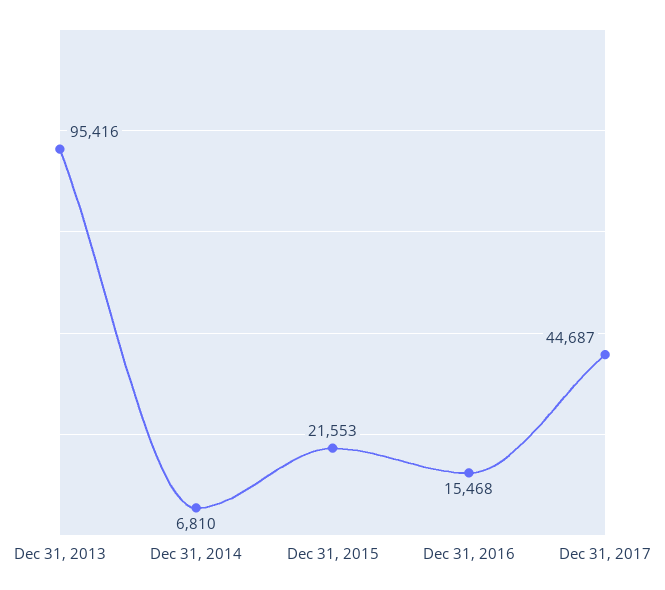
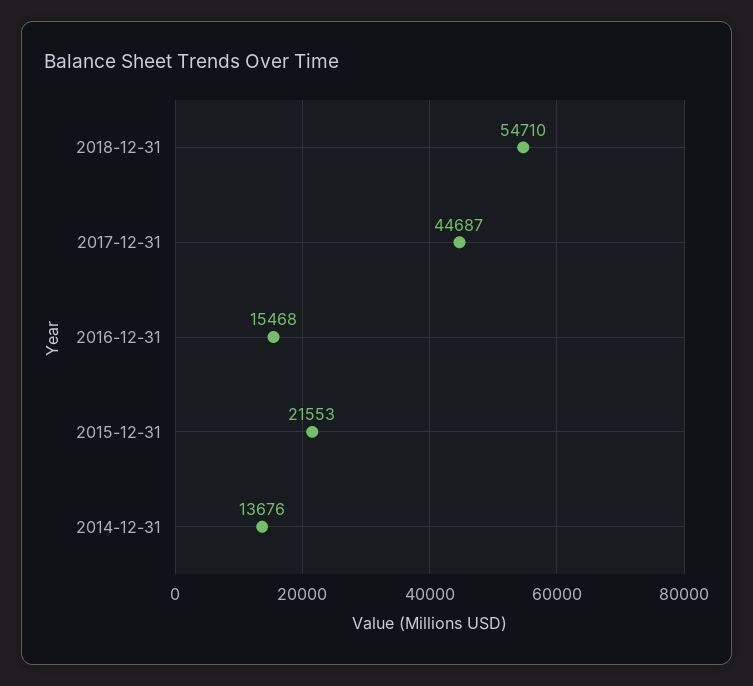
Dec 31, 2013: 95416 -> none
Dec 31, 2014: 6810 -> 13676
2018-12-31: none -> 54710

